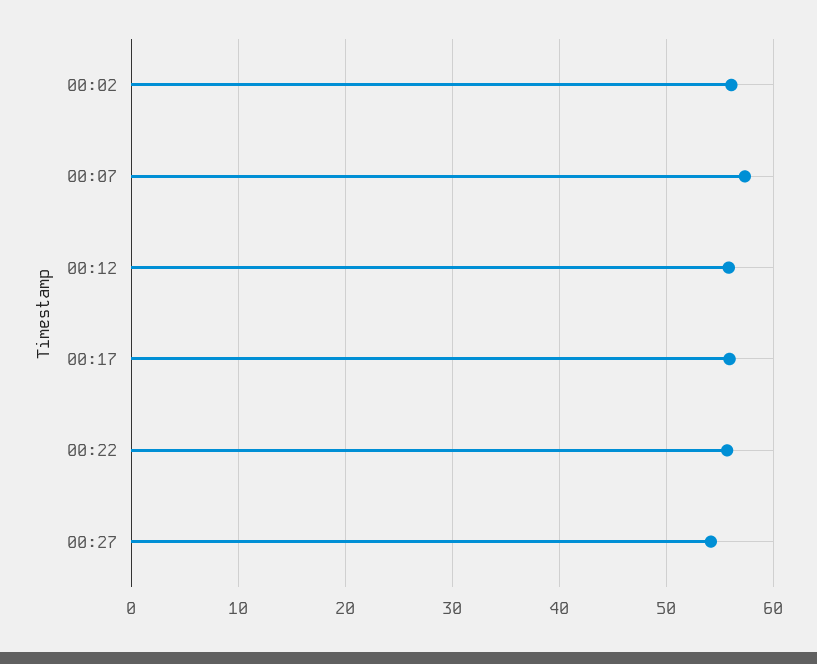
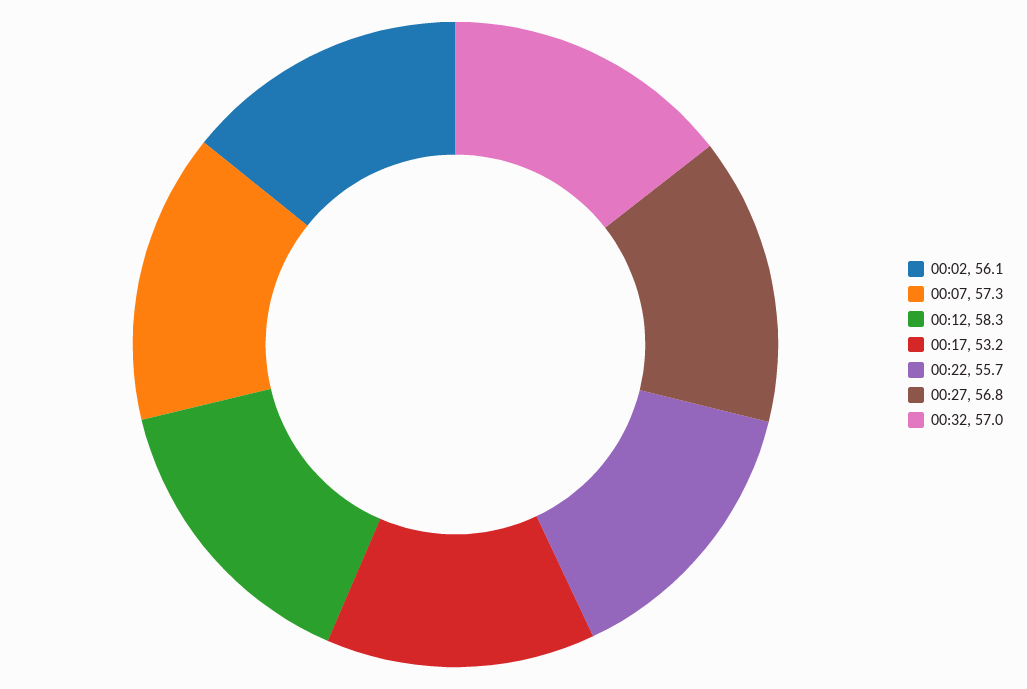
00:12: 56 -> 58.3
00:17: 56 -> 53.2
00:27: 54 -> 56.8
00:32: none -> 57

